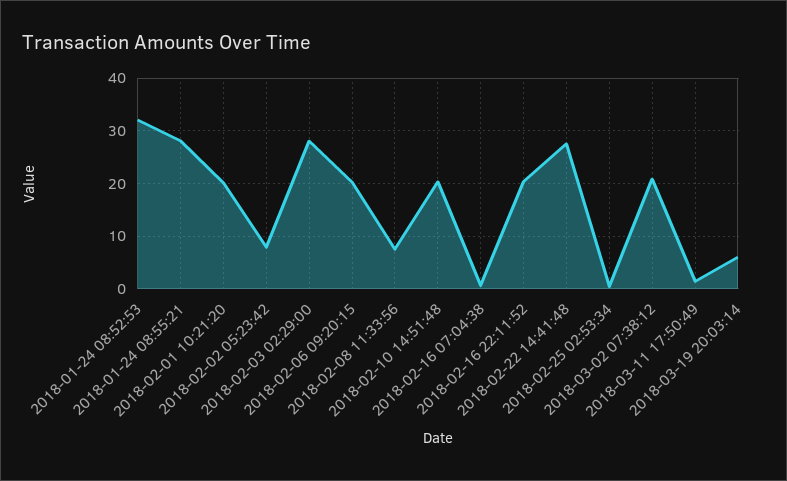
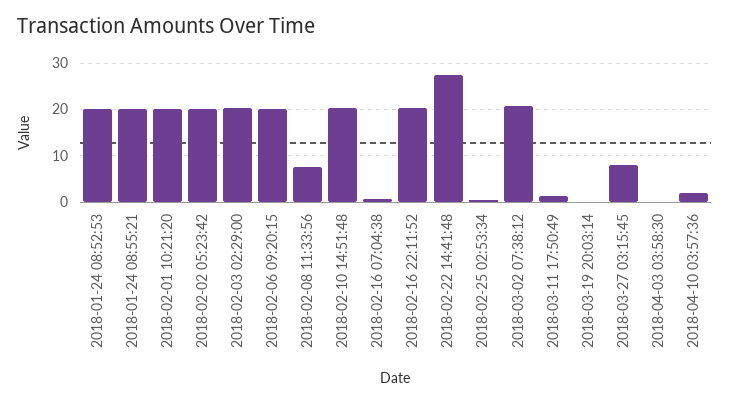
2018-01-24 08:52:53: 32 -> 20
2018-01-24 08:55:21: 28 -> 20
2018-02-02 05:23:42: 8 -> 20
2018-02-03 02:29:00: 28 -> 20
2018-03-19 20:03:14: 6 -> 0
2018-03-27 03:15:45: none -> 8
2018-04-03 03:58:30: none -> 0
2018-04-10 03:57:36: none -> 2

